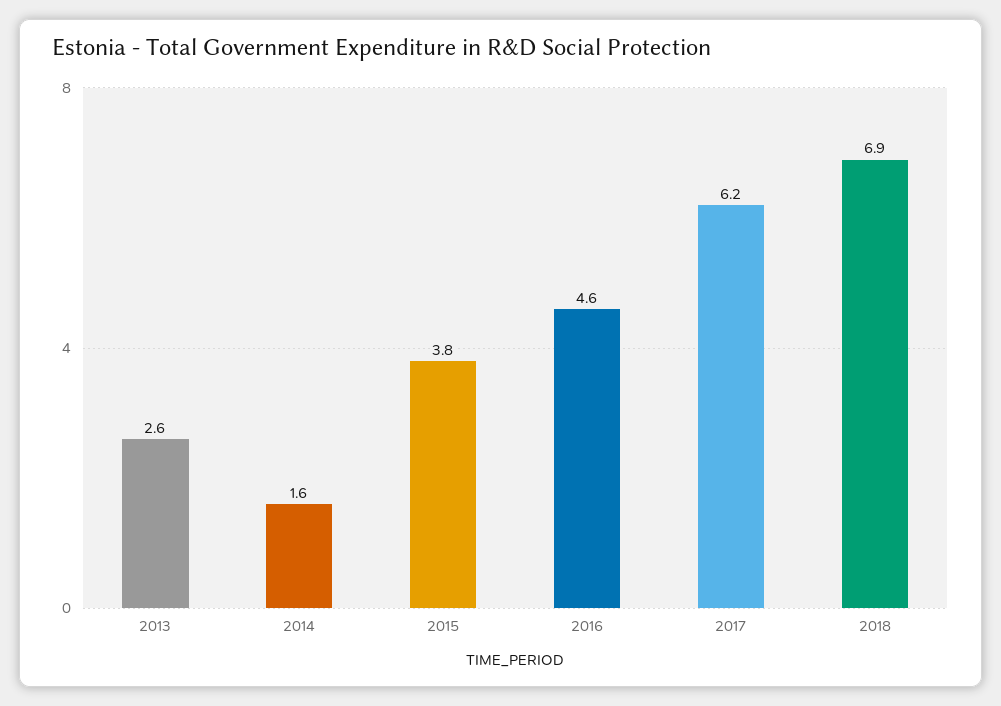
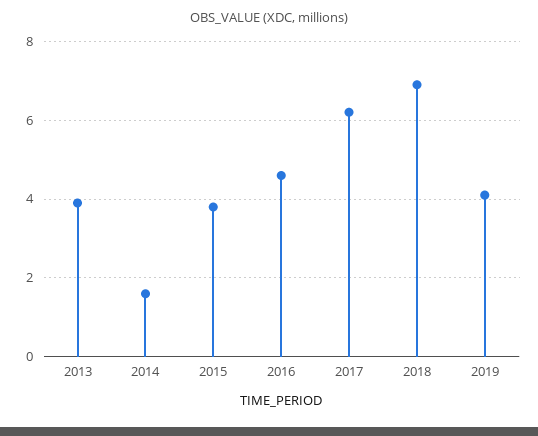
2013: 2.6 -> 4
2019: none -> 4

